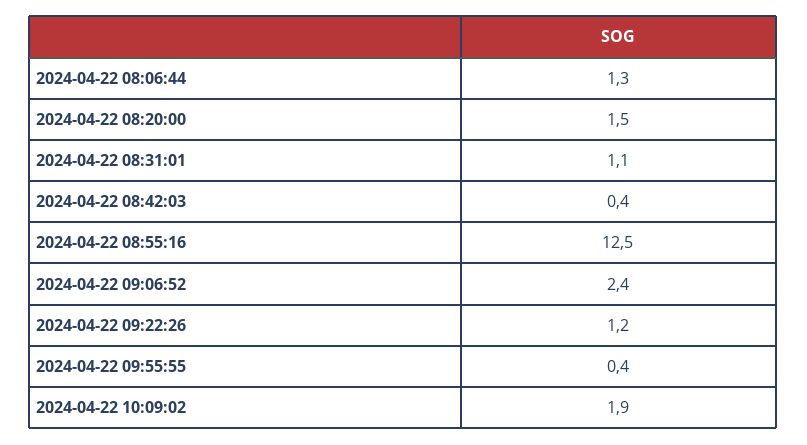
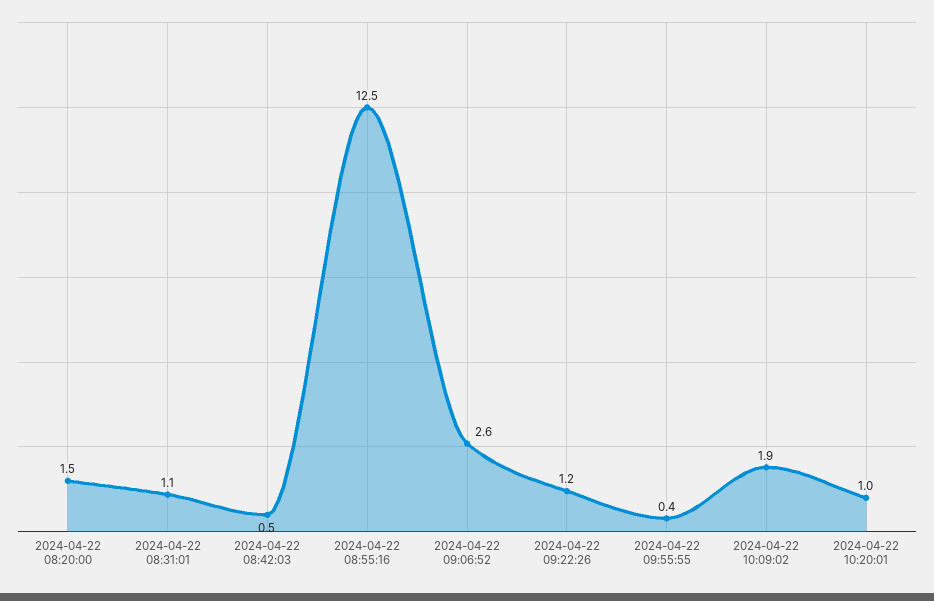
2024-04-22 08:06:44: 1.3 -> none
2024-04-22 08:42:03: 0.4 -> 0.5
2024-04-22 09:06:52: 2.4 -> 2.6
2024-04-22 10:20:01: none -> 1

